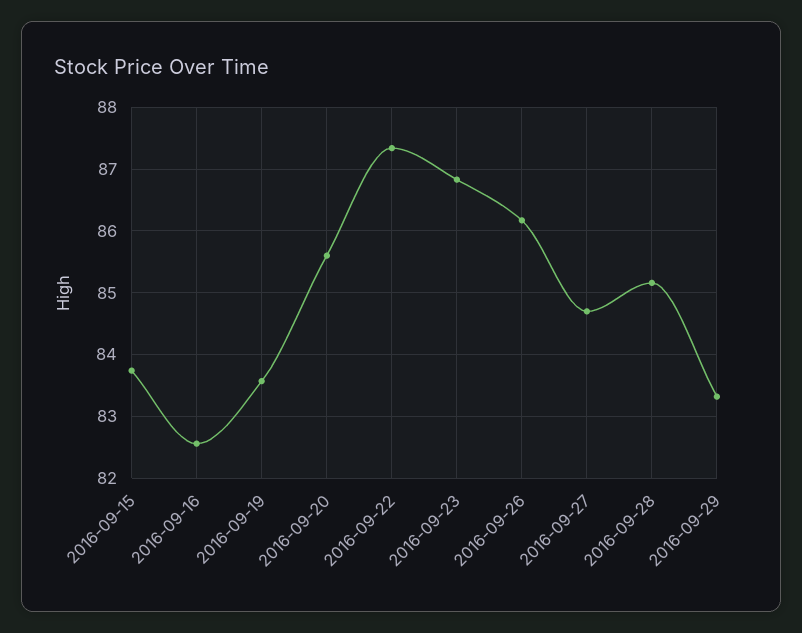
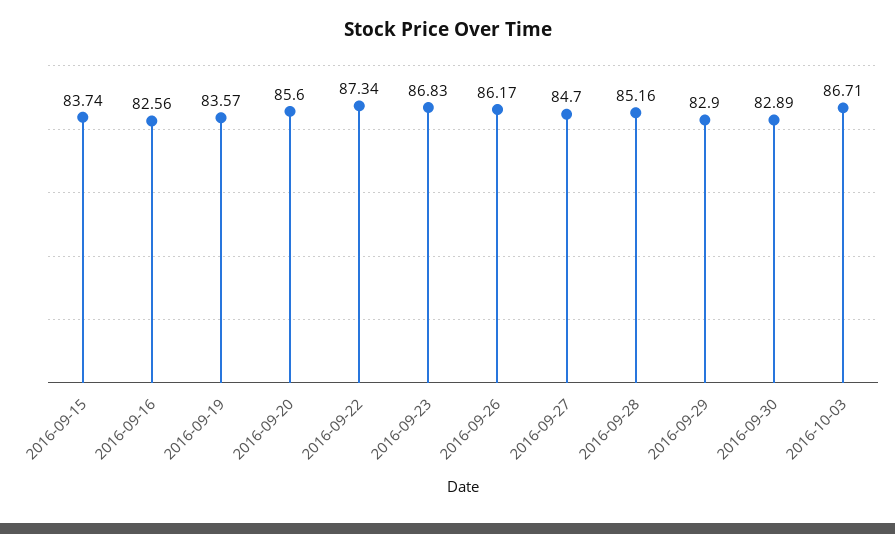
2016-09-29: 83.3 -> 82.9
2016-09-30: none -> 82.89
2016-10-03: none -> 86.71

